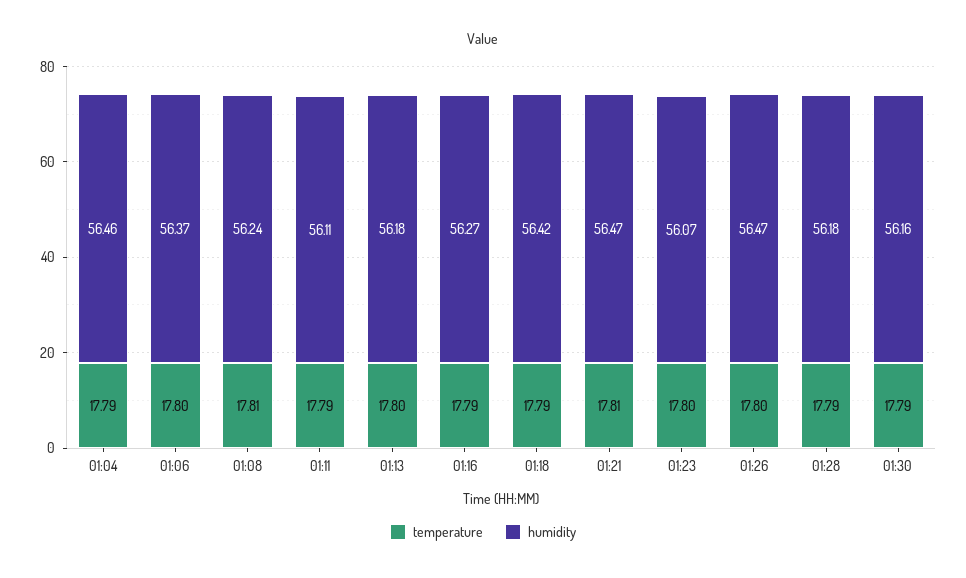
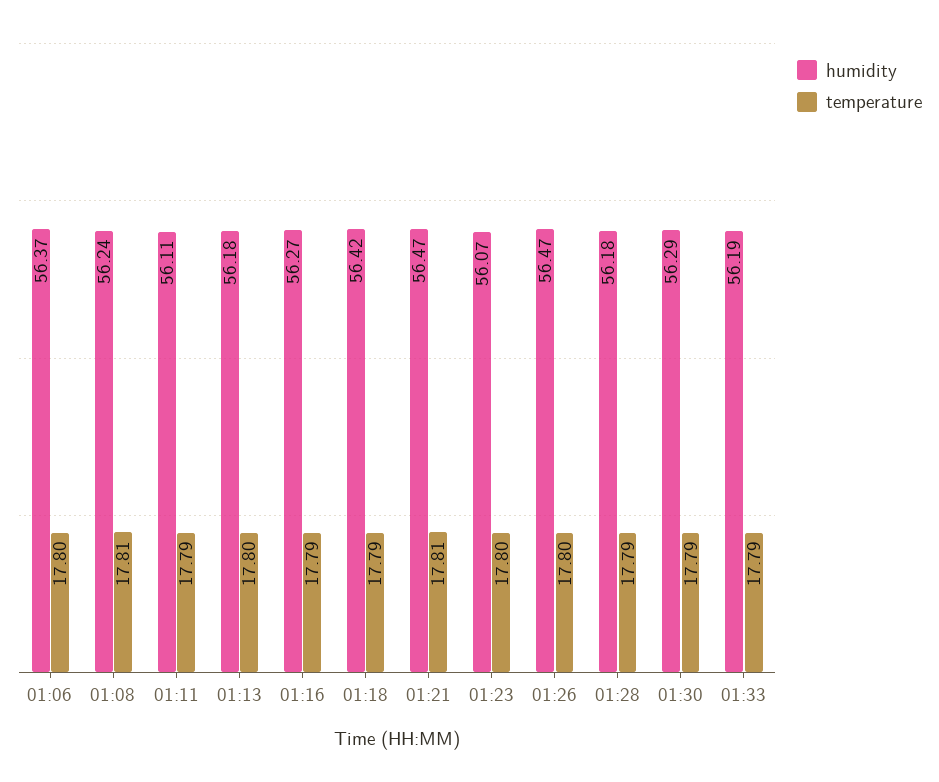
temperature, 01:04: 17.79 -> none
humidity, 01:04: 56.46 -> none
humidity, 01:30: 56.16 -> 56.29
humidity, 01:33: none -> 56.19
temperature, 01:33: none -> 17.79

